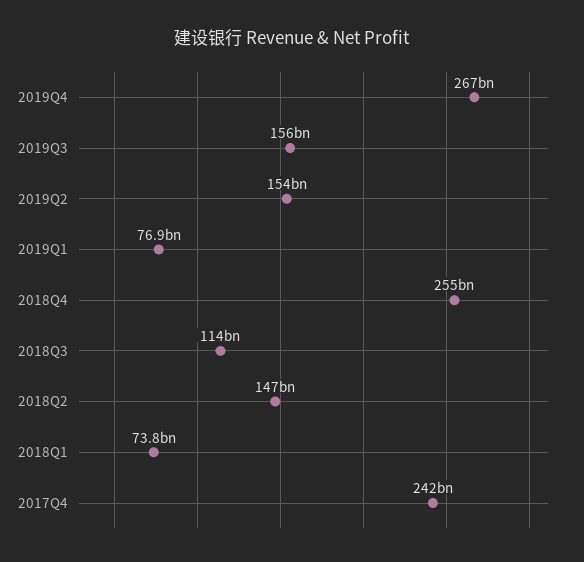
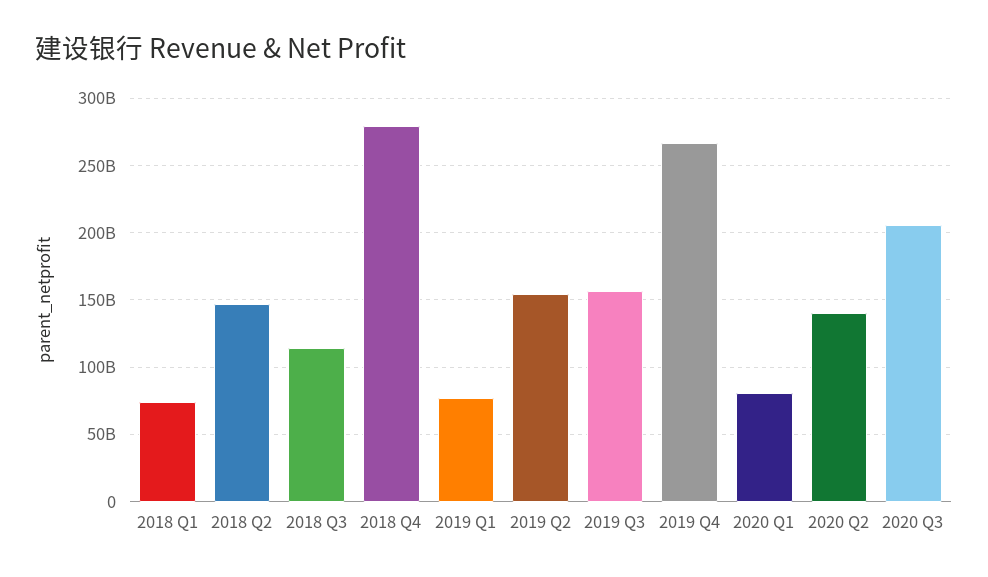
2018Q4: 255000000000 -> 280000000000
2017Q4: 242000000000 -> none
2020 Q1: none -> 80000000000
2020 Q2: none -> 140000000000
2020 Q3: none -> 205000000000

